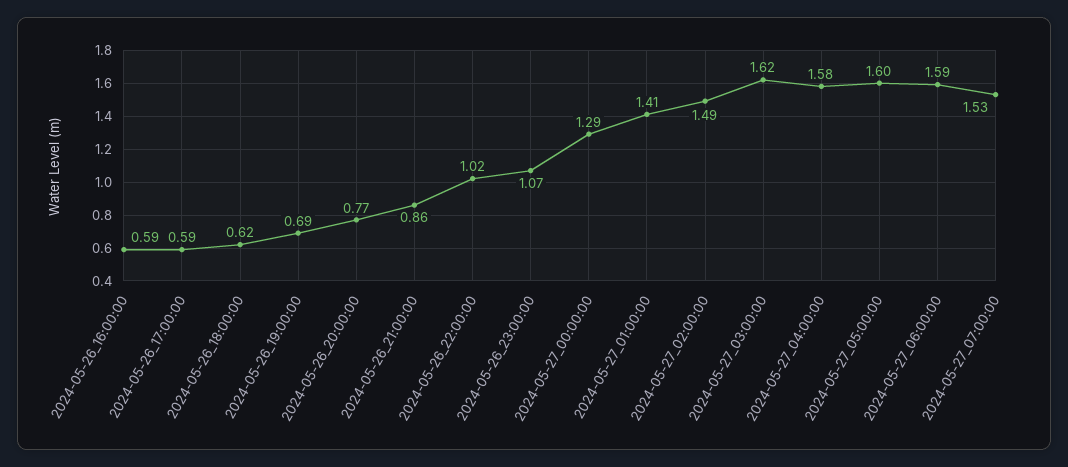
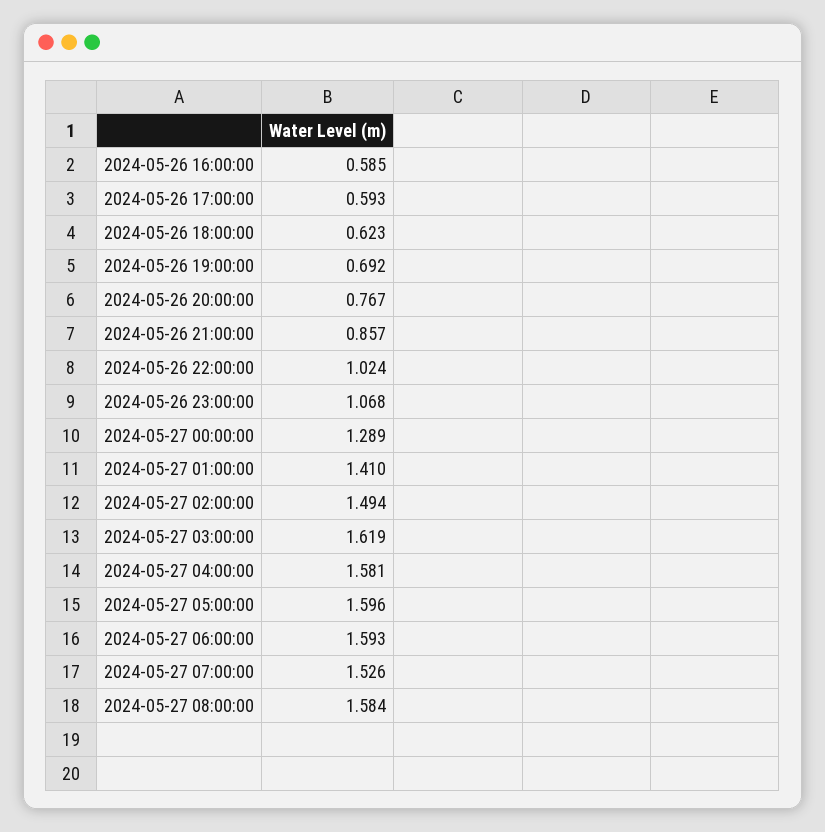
2024-05-27 08:00:00: none -> 1.584

